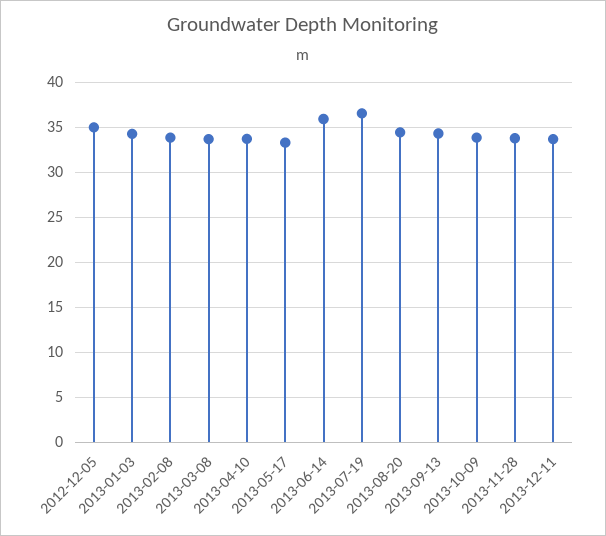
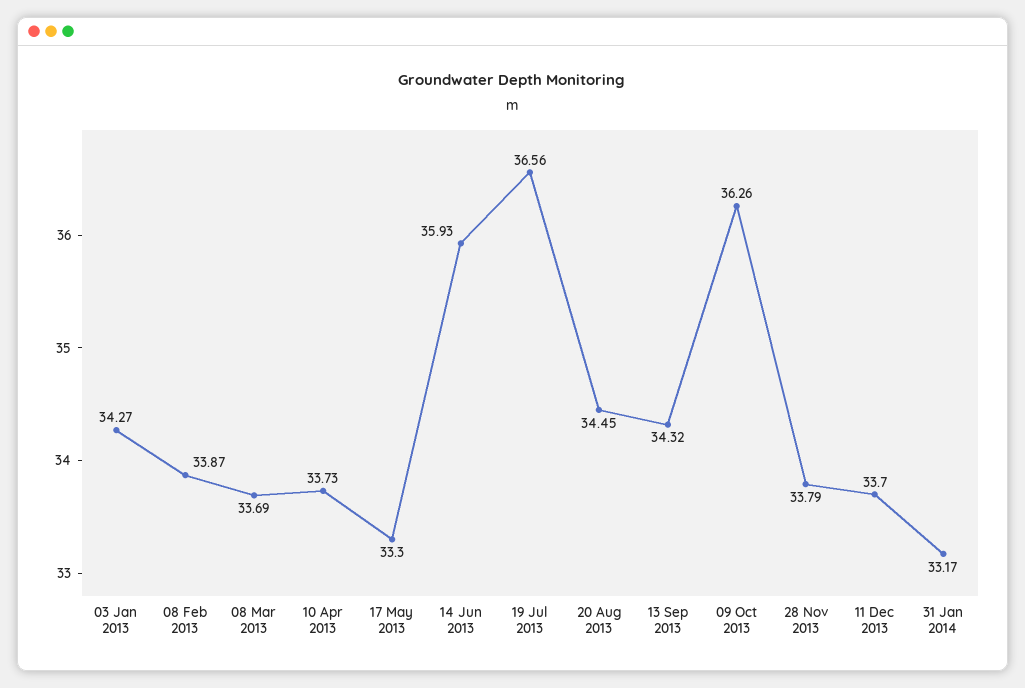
2012-12-05: 35 -> none
2013-10-09: 34 -> 36.26
31 Jan 2014: none -> 33.17

